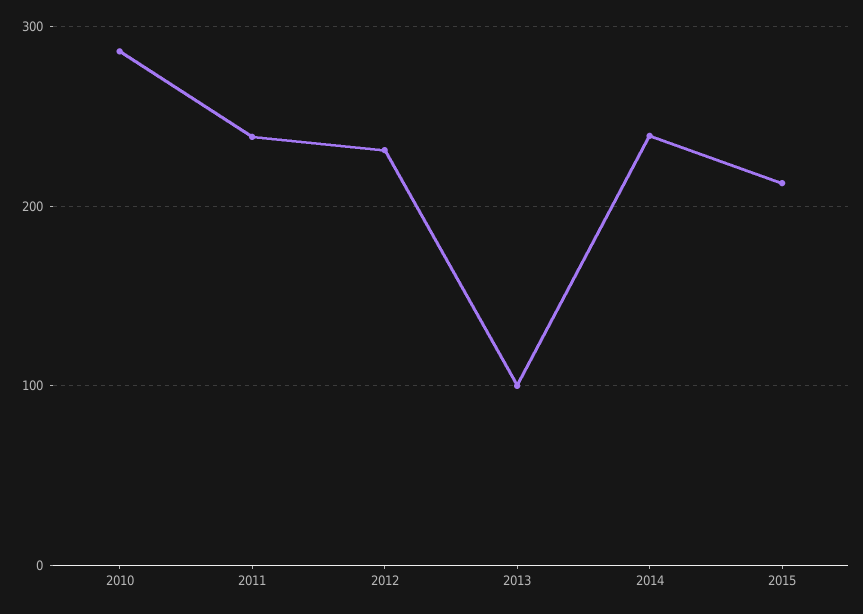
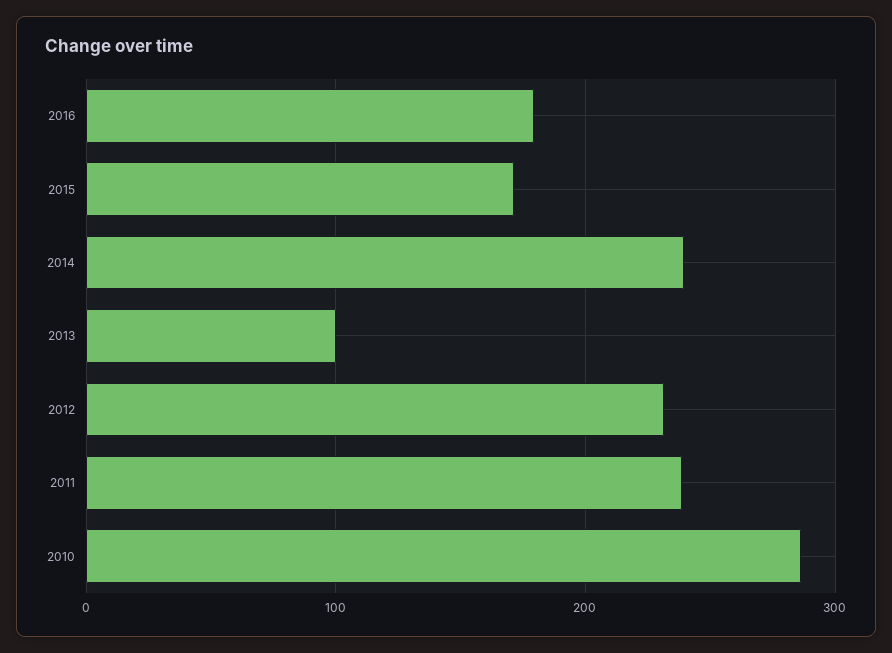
2015: 210 -> 170
2016: none -> 180

